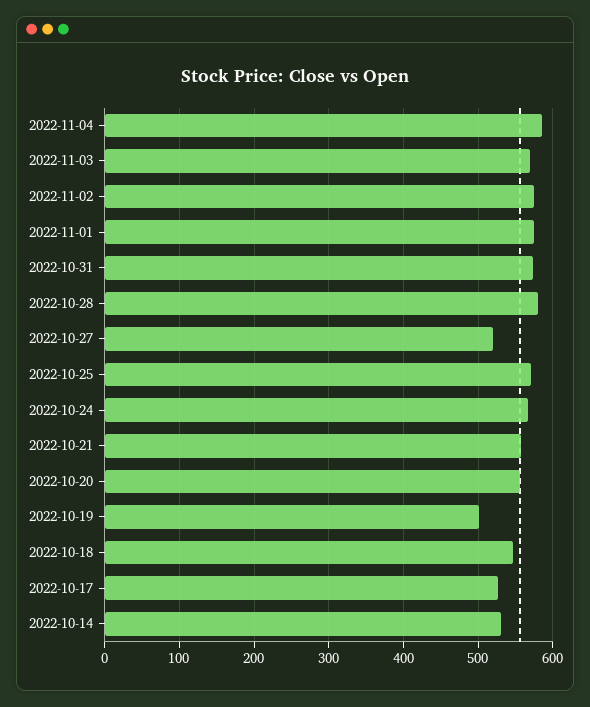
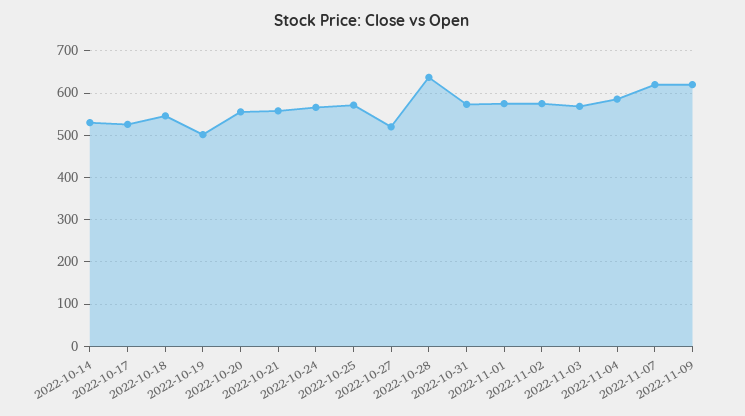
2022-10-28: 580 -> 640
2022-11-07: none -> 620
2022-11-09: none -> 620

